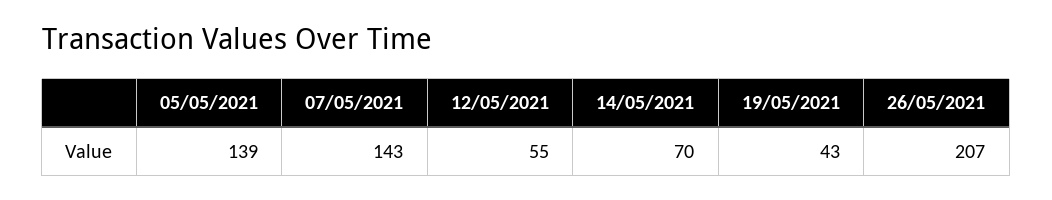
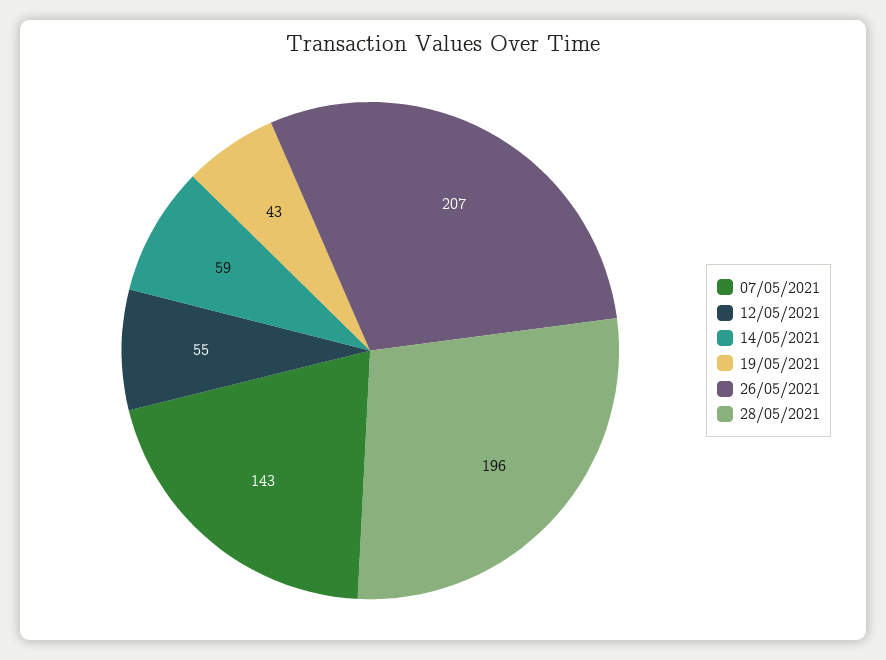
05/05/2021: 139 -> none
14/05/2021: 70 -> 59
28/05/2021: none -> 196

